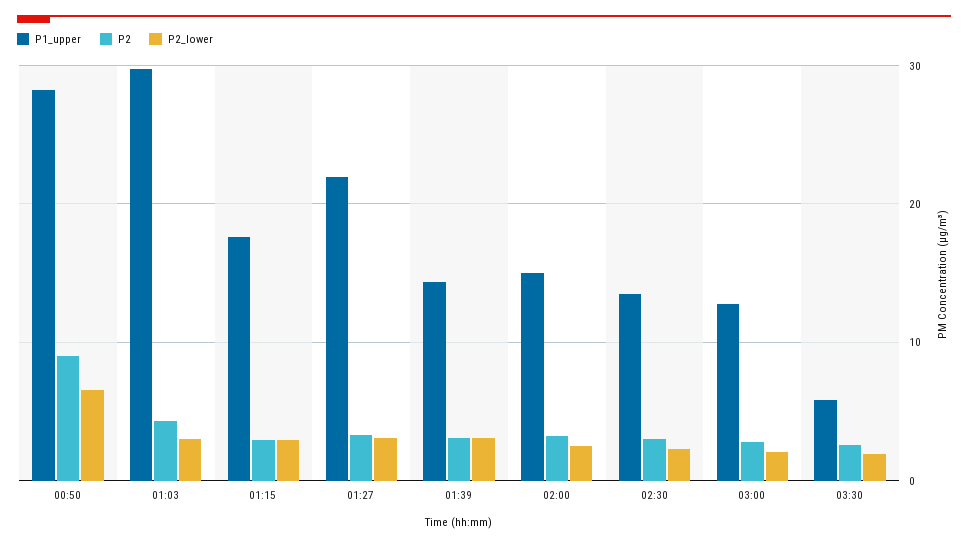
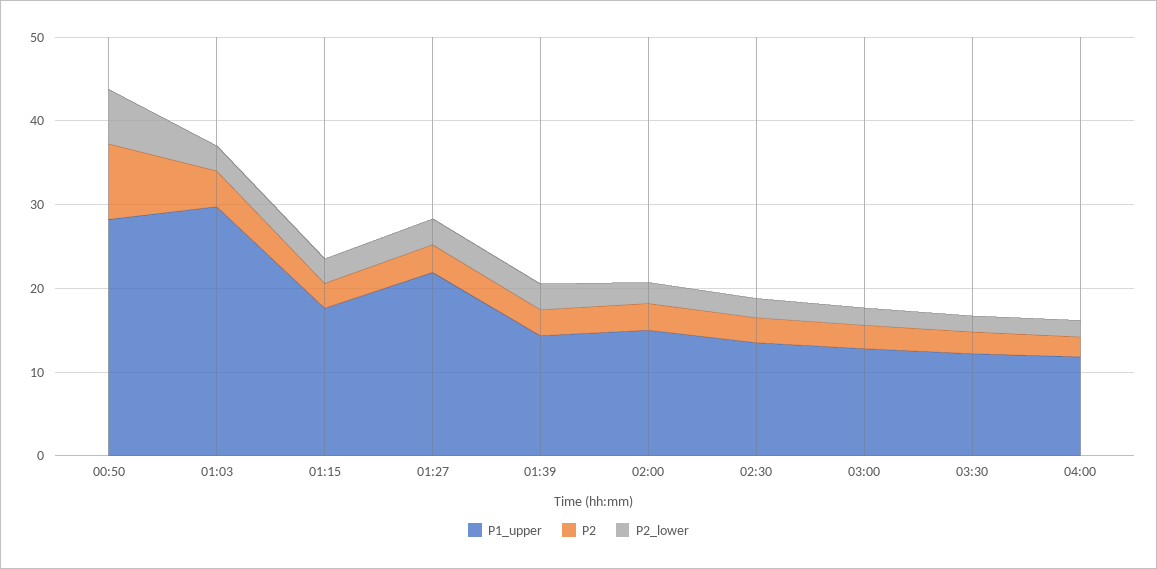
P1_upper, 03:30: 6 -> 12
P1_upper, 04:00: none -> 12
P2, 04:00: none -> 2
P2_lower, 04:00: none -> 2

